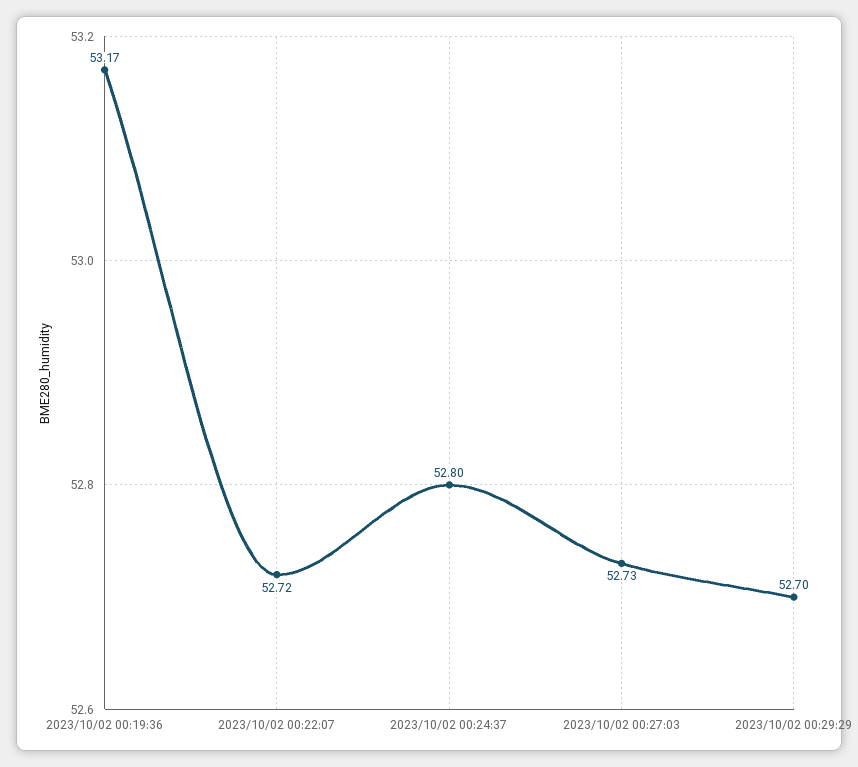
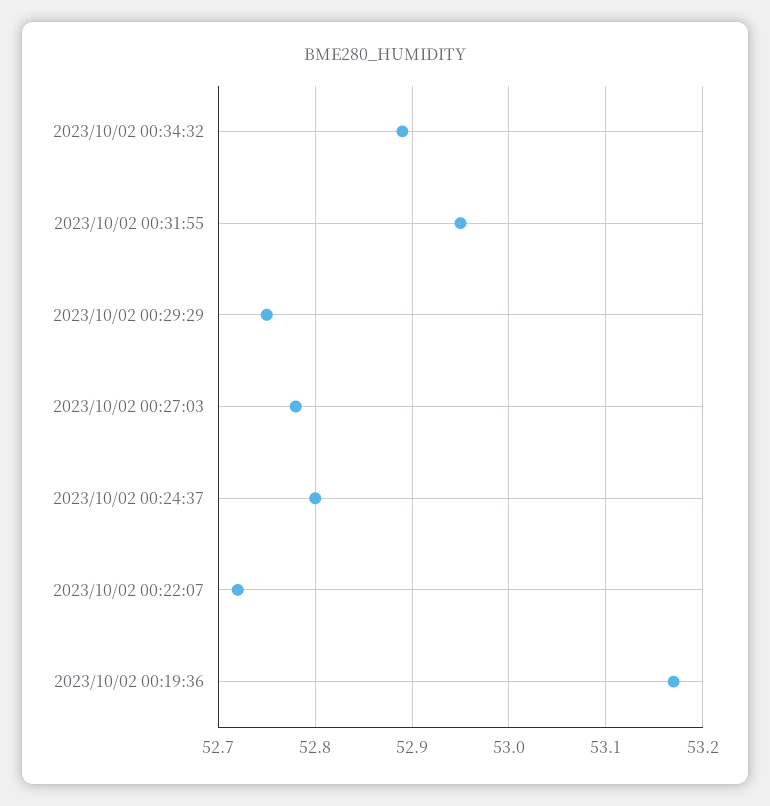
2023/10/02 00:27:03: 52.73 -> 52.78
2023/10/02 00:29:29: 52.7 -> 52.75
2023/10/02 00:34:32: none -> 52.89
2023/10/02 00:31:55: none -> 52.95

